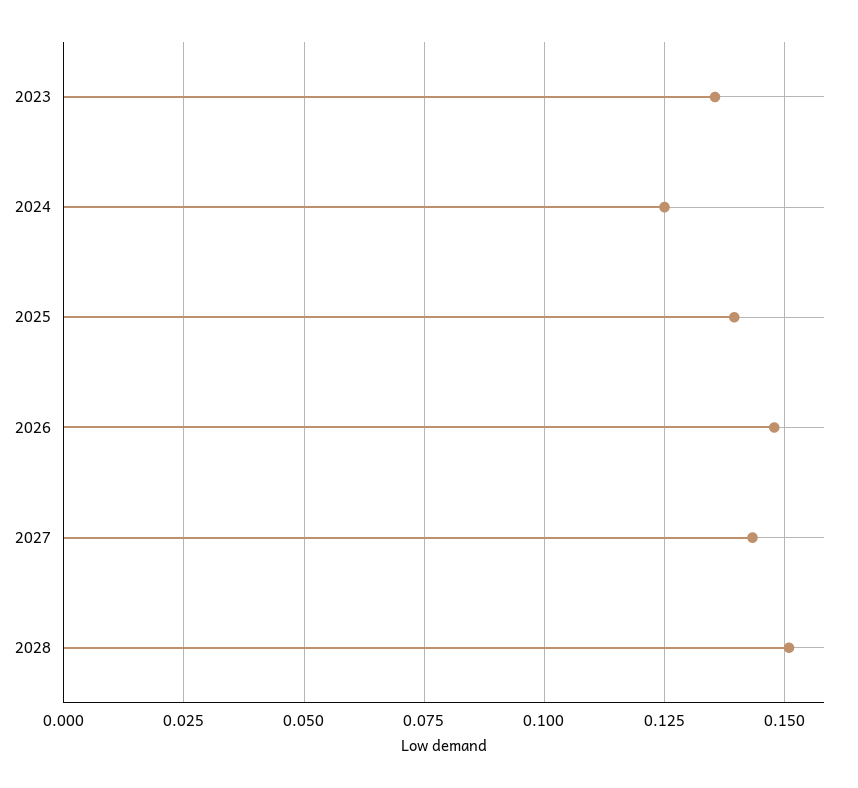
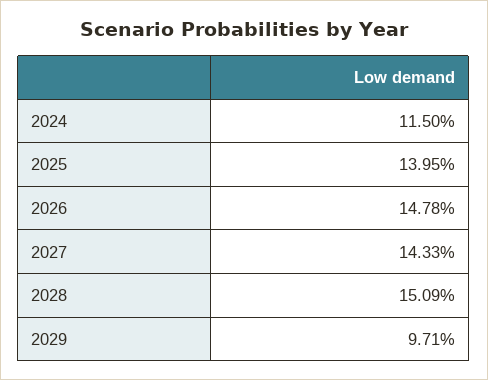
2023: 0.135 -> none
2024: 0.125 -> 0.115
2029: none -> 0.0971

